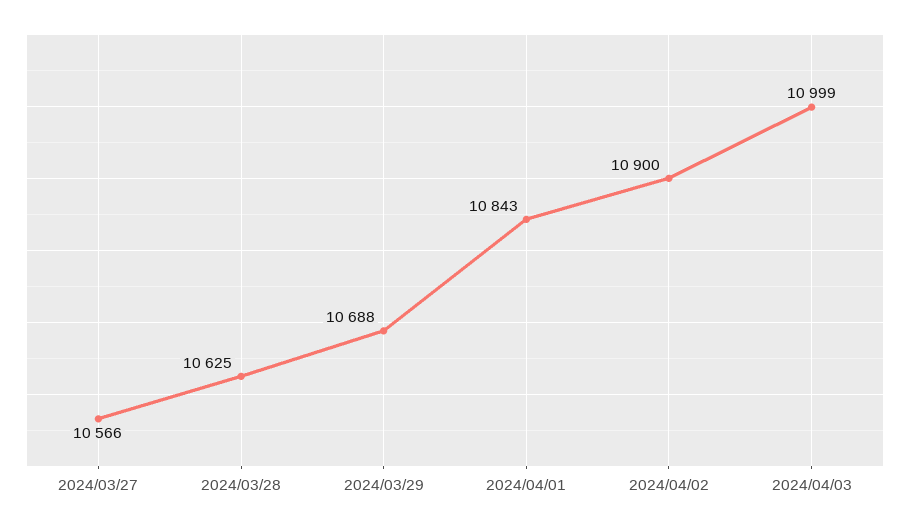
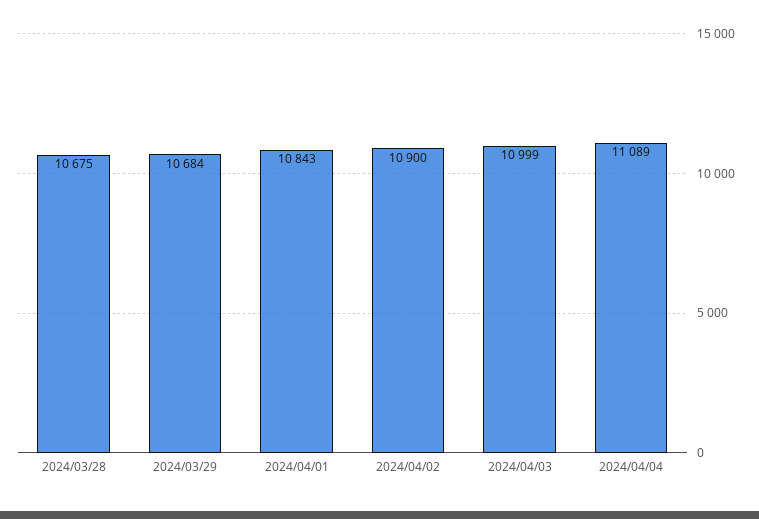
2024/03/27: 10566 -> none
2024/03/28: 10625 -> 10675
2024/03/29: 10688 -> 10684
2024/04/04: none -> 11089

